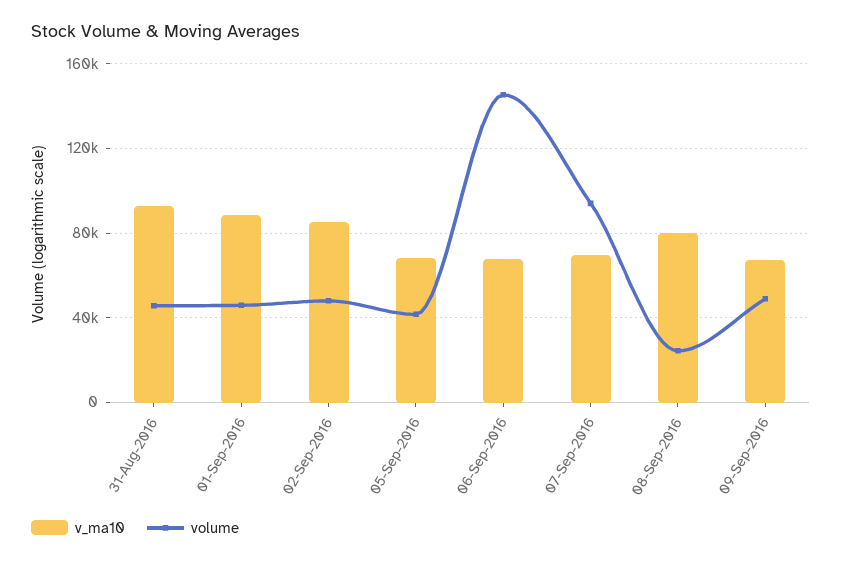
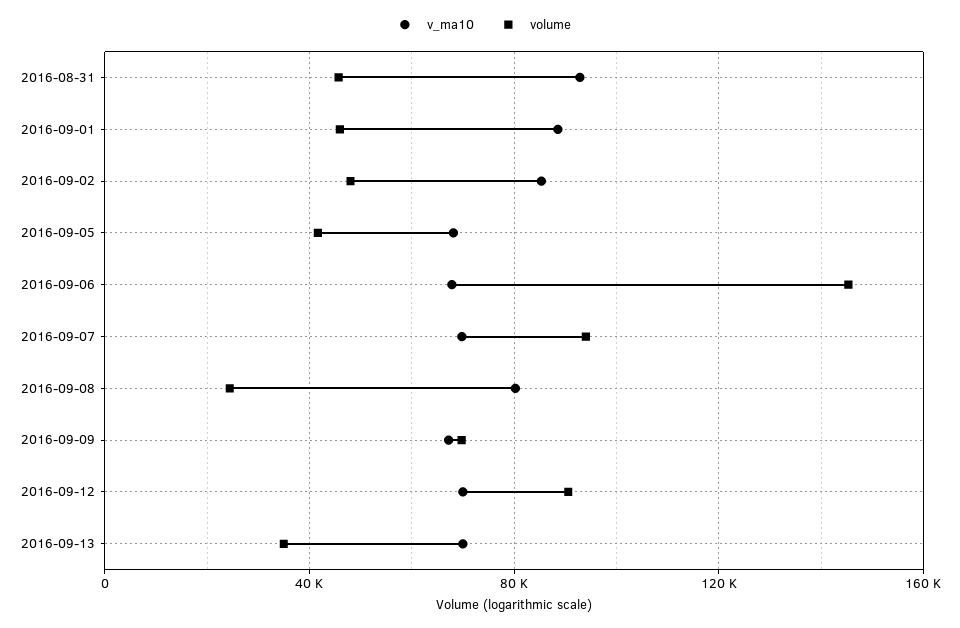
volume, 09-Sep-2016: 50000 -> 70000
v_ma10, 2016-09-12: none -> 70000
volume, 2016-09-12: none -> 90000
v_ma10, 2016-09-13: none -> 70000
volume, 2016-09-13: none -> 35000

